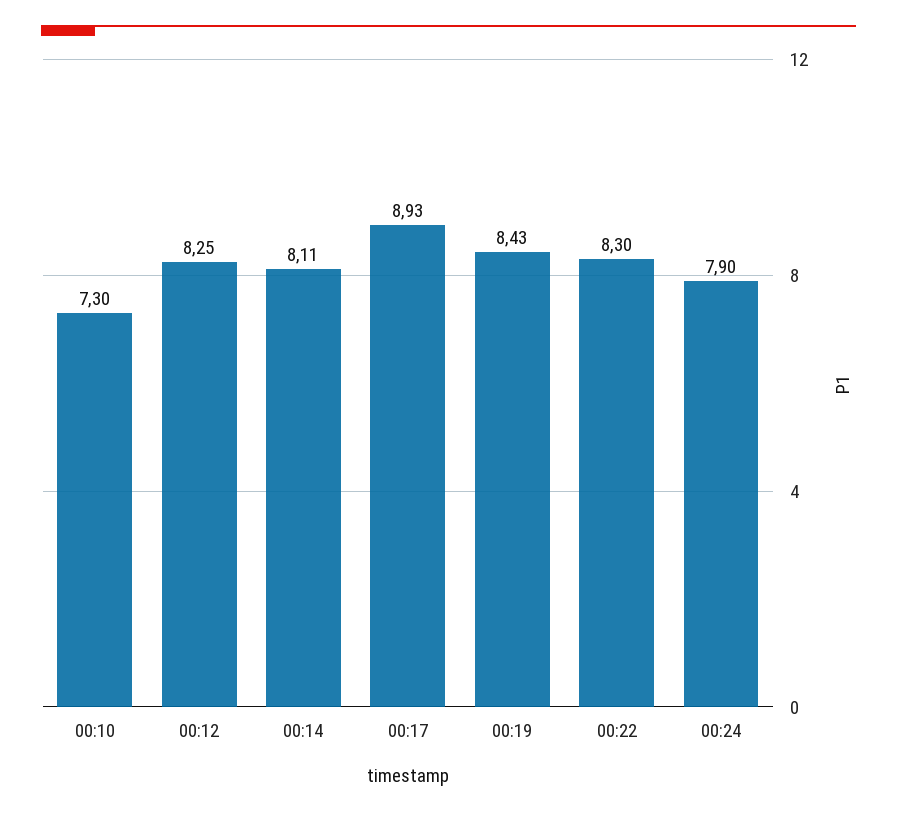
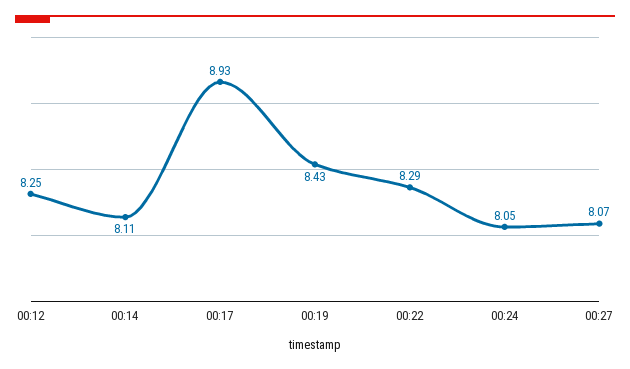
00:10: 7.3 -> none
00:22: 8.3 -> 8.29
00:24: 7.9 -> 8.05
00:27: none -> 8.07

